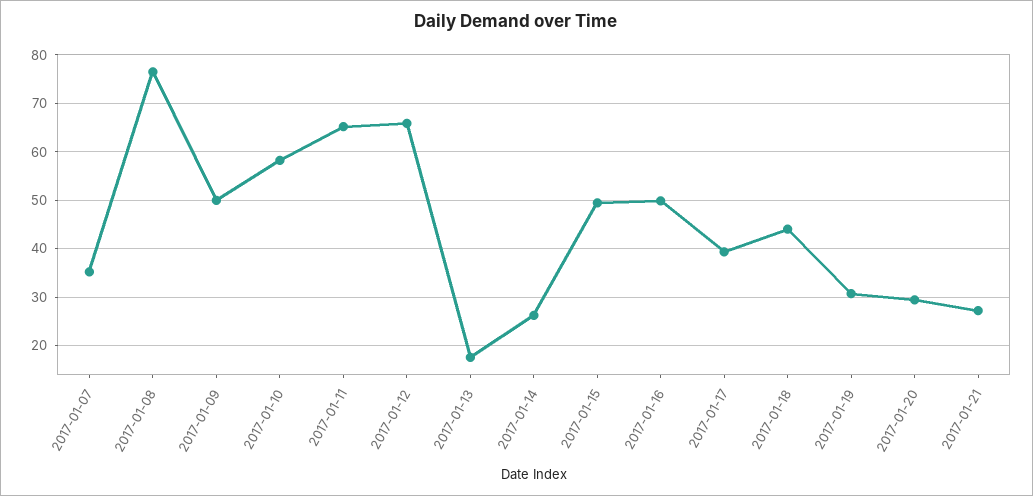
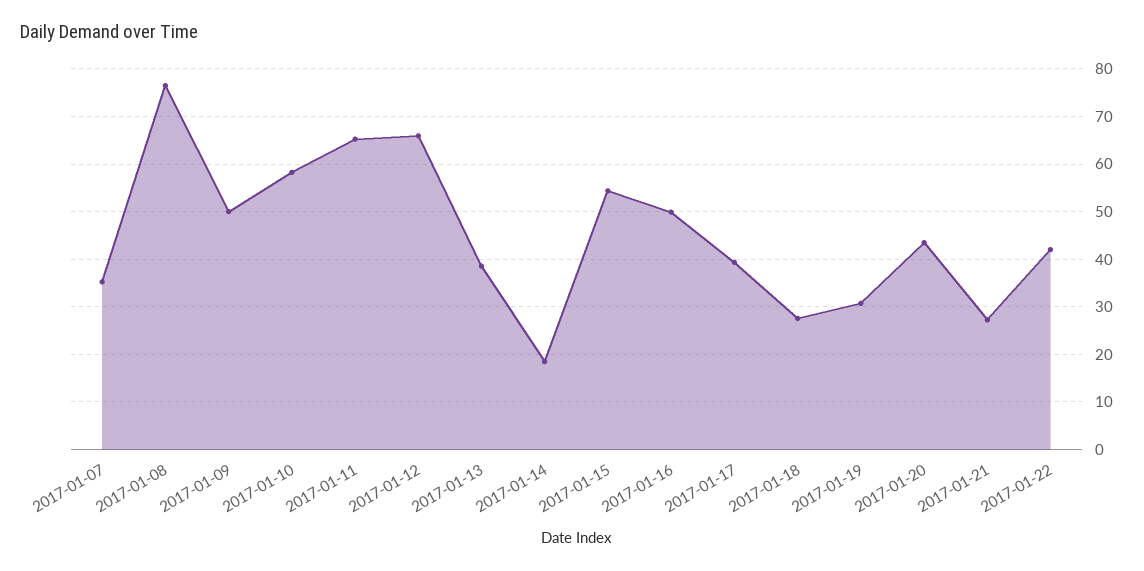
2017-01-13: 18 -> 38
2017-01-14: 26 -> 18
2017-01-15: 50 -> 54
2017-01-18: 44 -> 28
2017-01-20: 30 -> 44
2017-01-22: none -> 42

